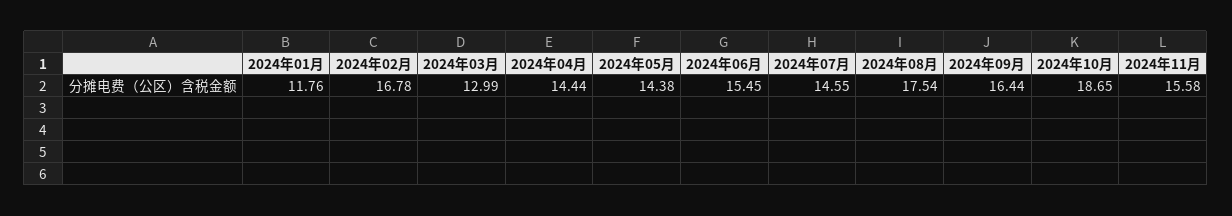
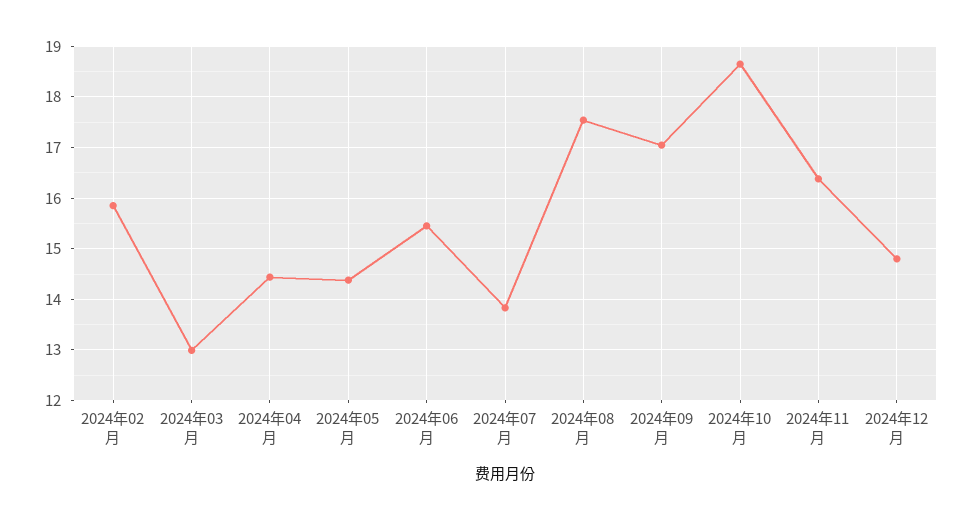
2024年01月: 11.76 -> none
2024年02月: 16.78 -> 15.8
2024年07月: 14.55 -> 13.8
2024年09月: 16.44 -> 17
2024年11月: 15.58 -> 16.4
2024年12月: none -> 14.8

